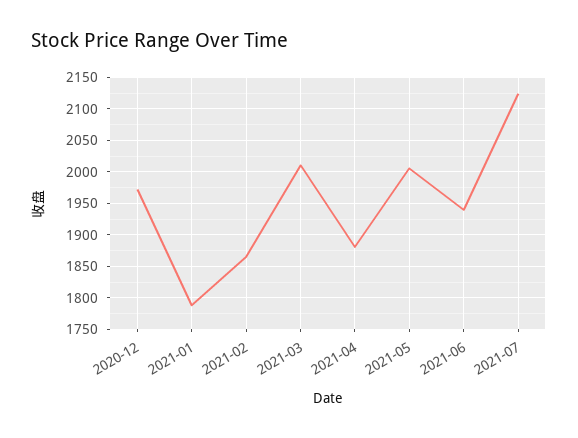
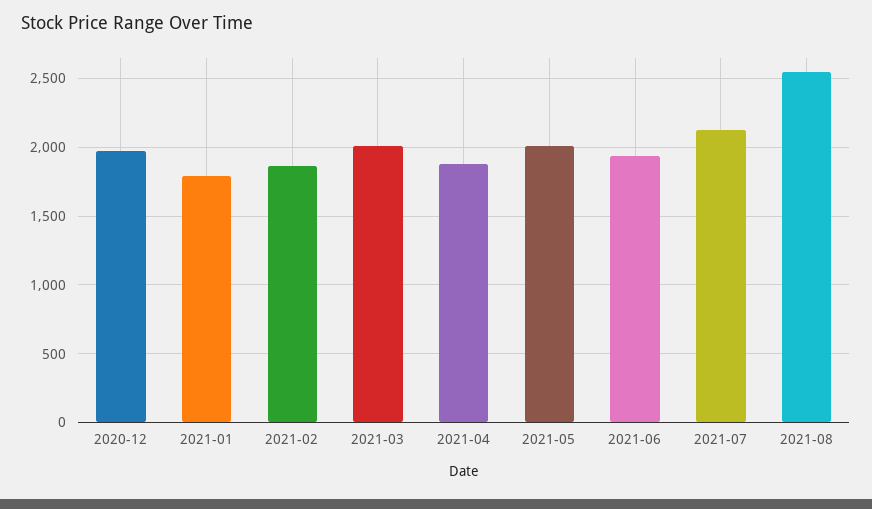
2021-08: none -> 2550

